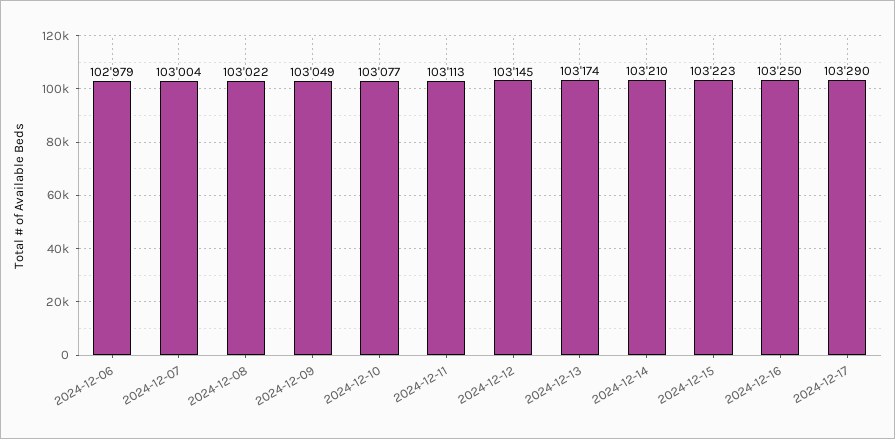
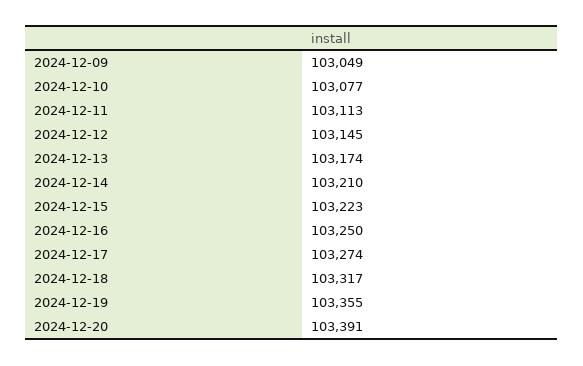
2024-12-06: 102979 -> none
2024-12-07: 103004 -> none
2024-12-08: 103022 -> none
2024-12-17: 103290 -> 103274
2024-12-18: none -> 103317
2024-12-19: none -> 103355
2024-12-20: none -> 103391

